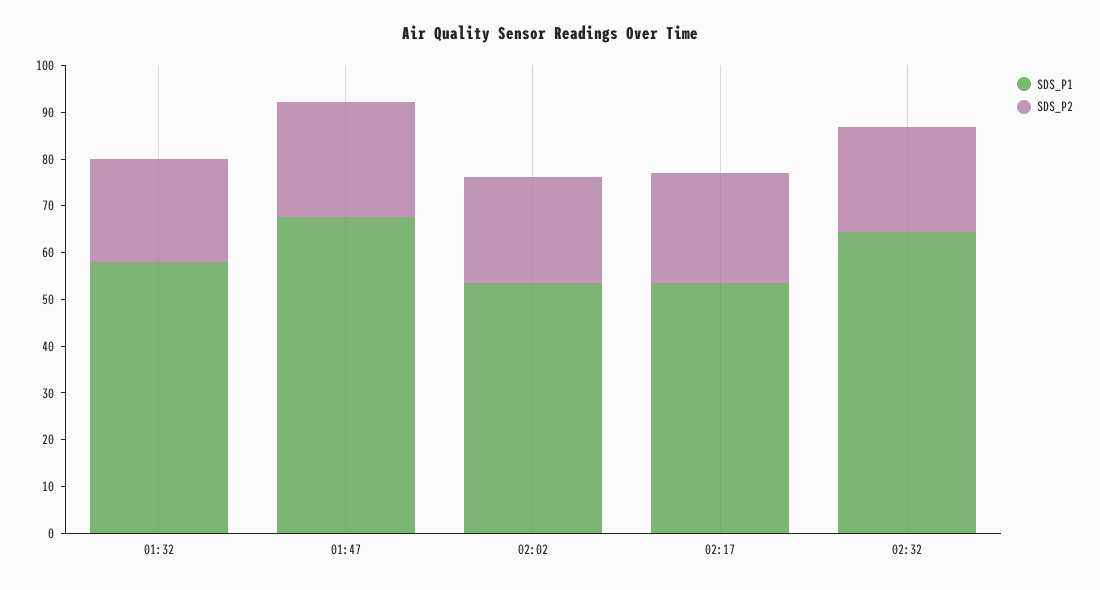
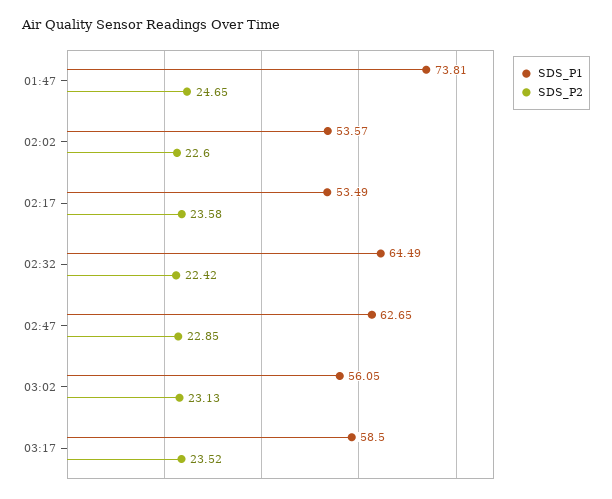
SDS_P1, 01:32: 58 -> none
SDS_P2, 01:32: 22 -> none
SDS_P1, 01:47: 68 -> 73.81
SDS_P1, 02:47: none -> 62.65
SDS_P2, 02:47: none -> 22.85
SDS_P1, 03:02: none -> 56.05
SDS_P2, 03:02: none -> 23.13
SDS_P1, 03:17: none -> 58.5
SDS_P2, 03:17: none -> 23.52

